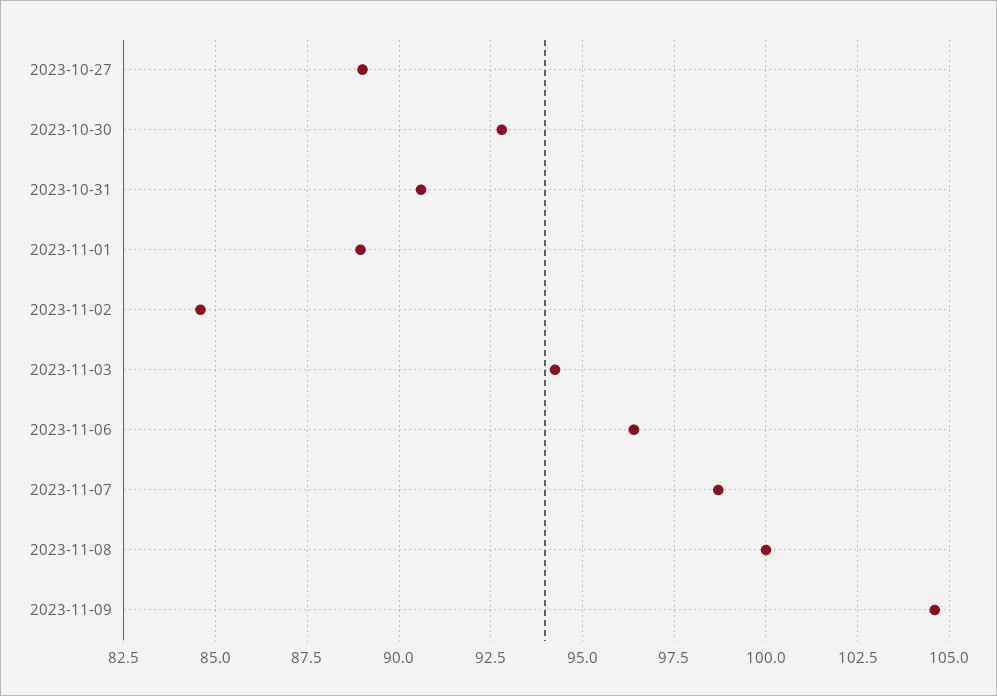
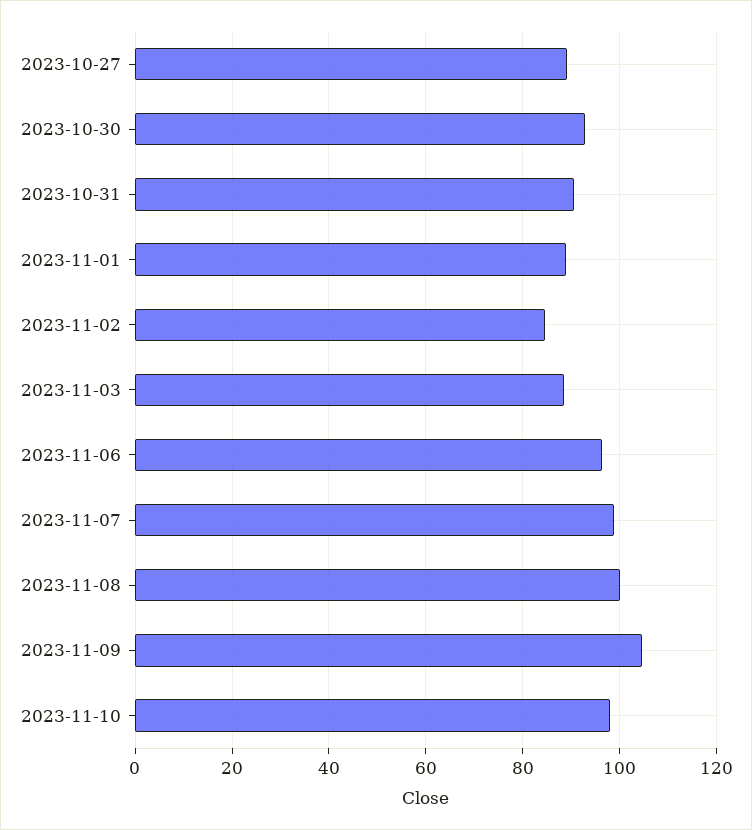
2023-11-03: 94.25 -> 88
2023-11-10: none -> 98

